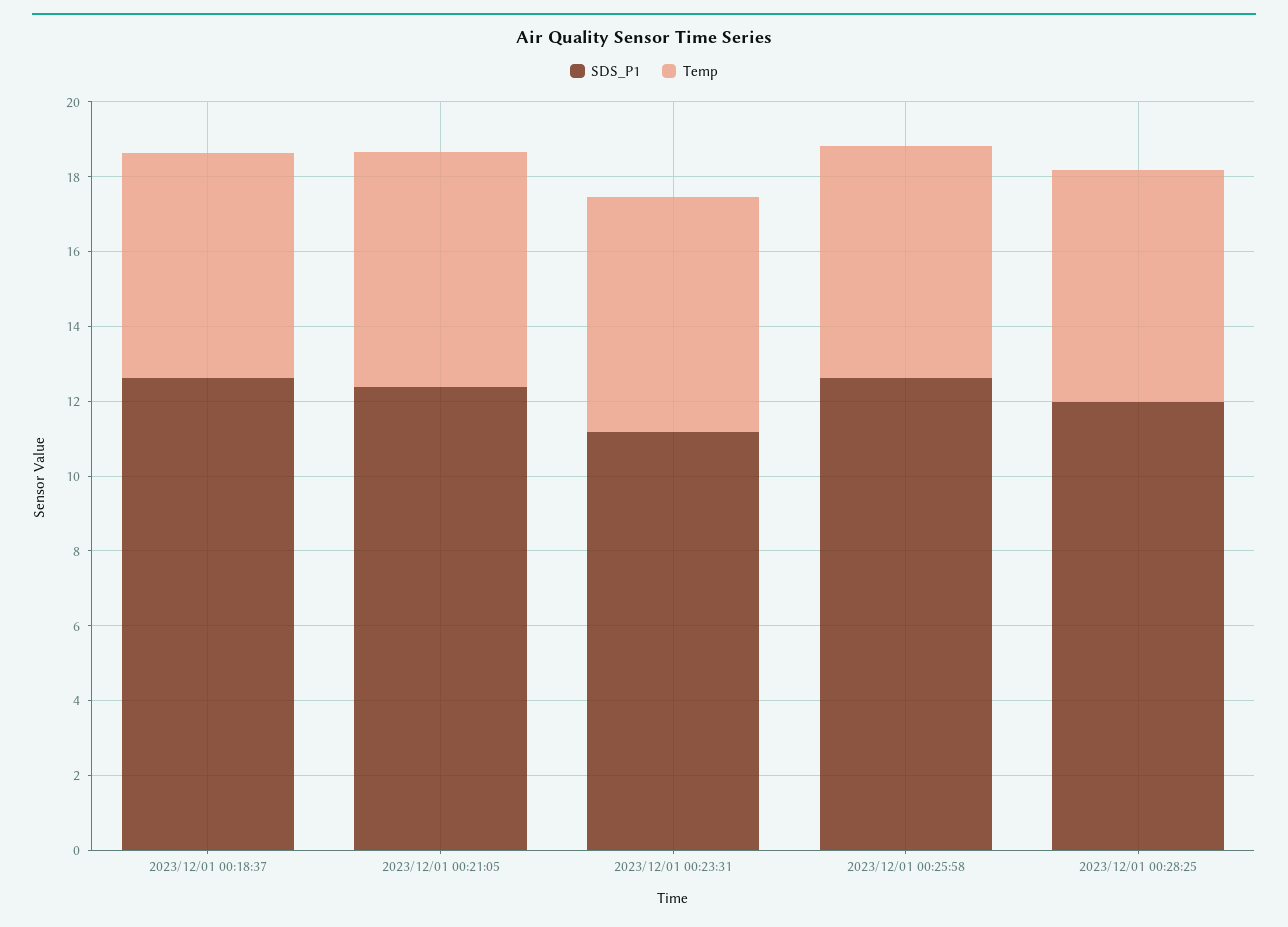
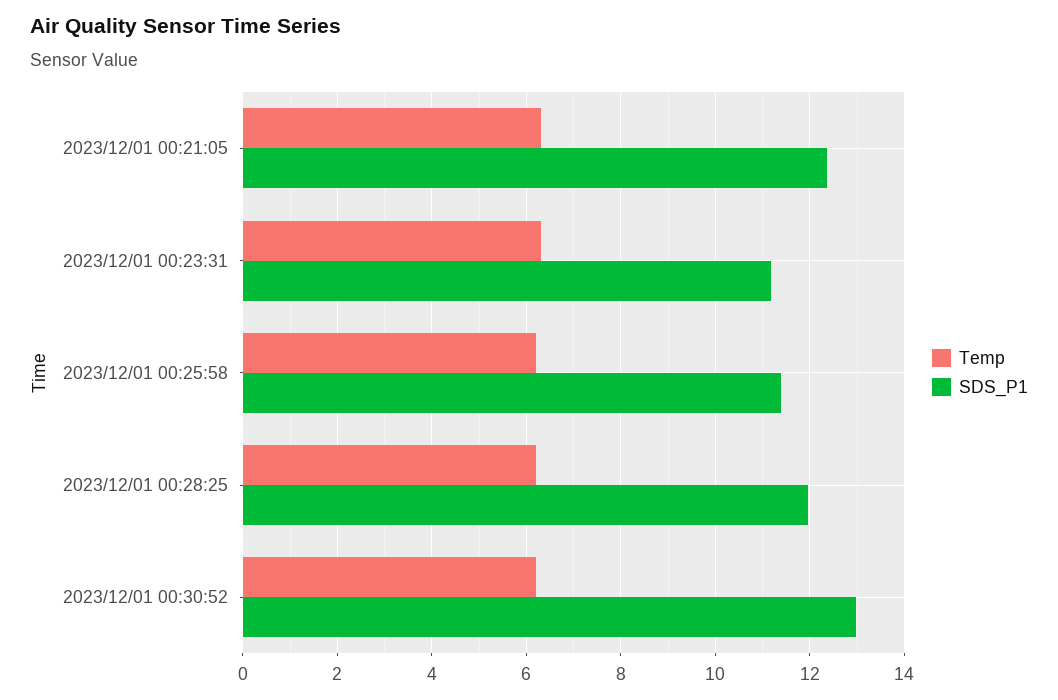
SDS_P1, 2023/12/01 00:18:37: 12.5 -> none
Temp, 2023/12/01 00:18:37: 6 -> none
SDS_P1, 2023/12/01 00:25:58: 12.5 -> 11.4
Temp, 2023/12/01 00:30:52: none -> 6.2
SDS_P1, 2023/12/01 00:30:52: none -> 13

